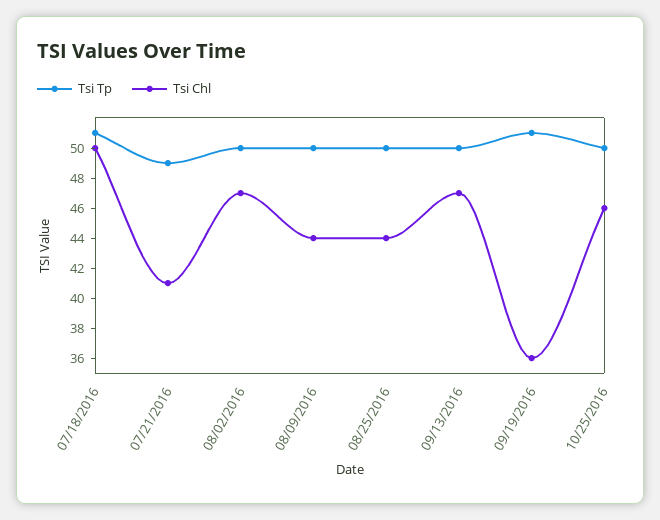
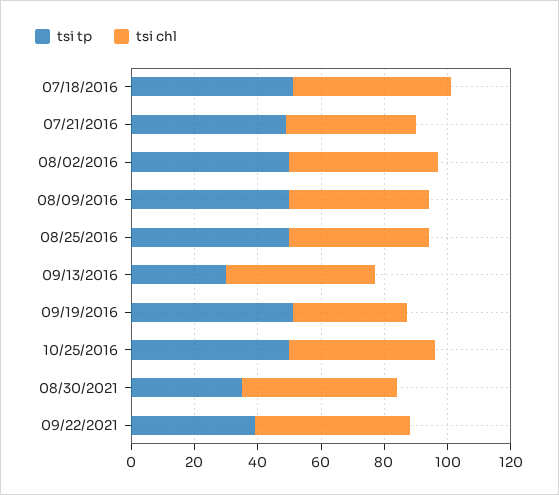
Tsi Tp, 09/13/2016: 50 -> 30
Tsi Tp, 08/30/2021: none -> 35
Tsi Chl, 08/30/2021: none -> 50
Tsi Tp, 09/22/2021: none -> 40
Tsi Chl, 09/22/2021: none -> 50

